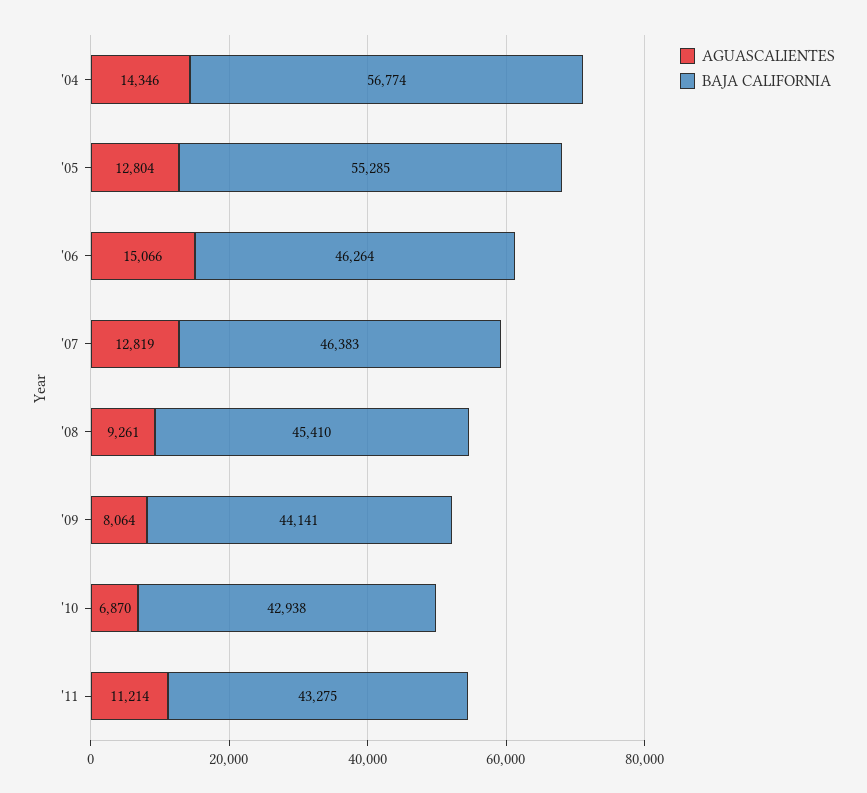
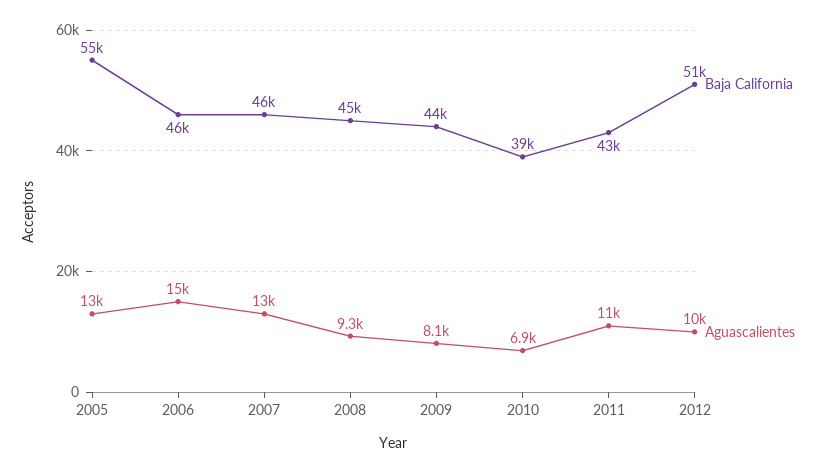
AGUASCALIENTES, '04: 14346 -> none
BAJA CALIFORNIA, '04: 56774 -> none
BAJA CALIFORNIA, '10: 42938 -> 39000
BAJA CALIFORNIA, 2012: none -> 51000
AGUASCALIENTES, 2012: none -> 10000

